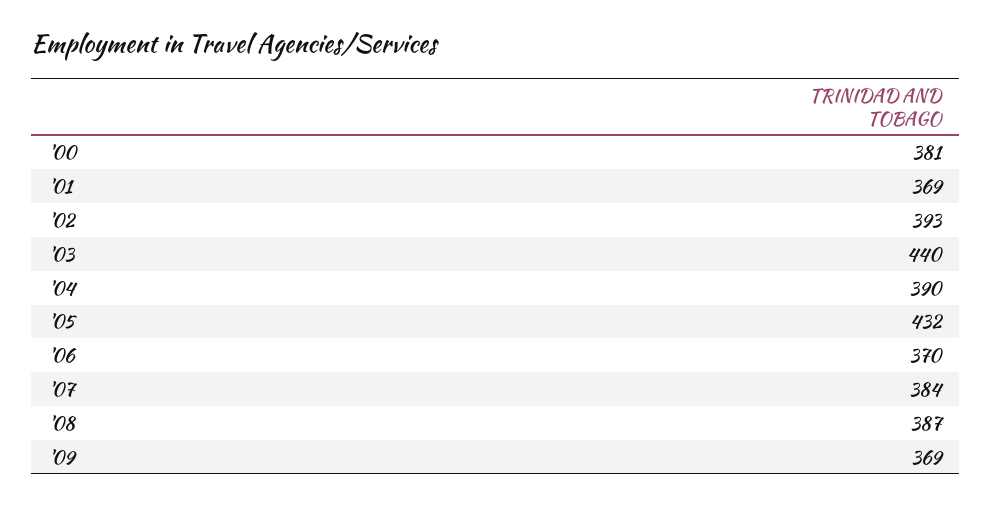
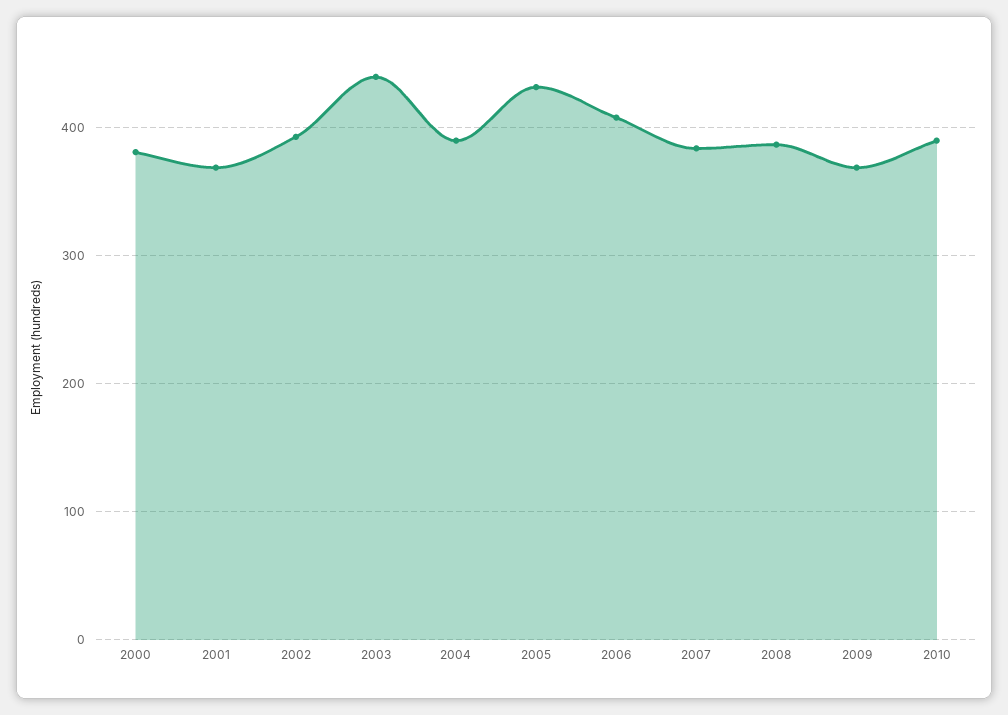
'06: 370 -> 410
2010: none -> 390

